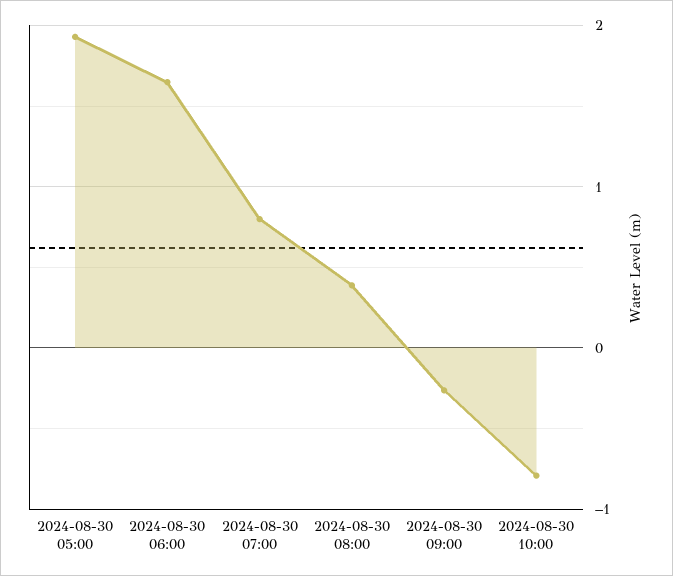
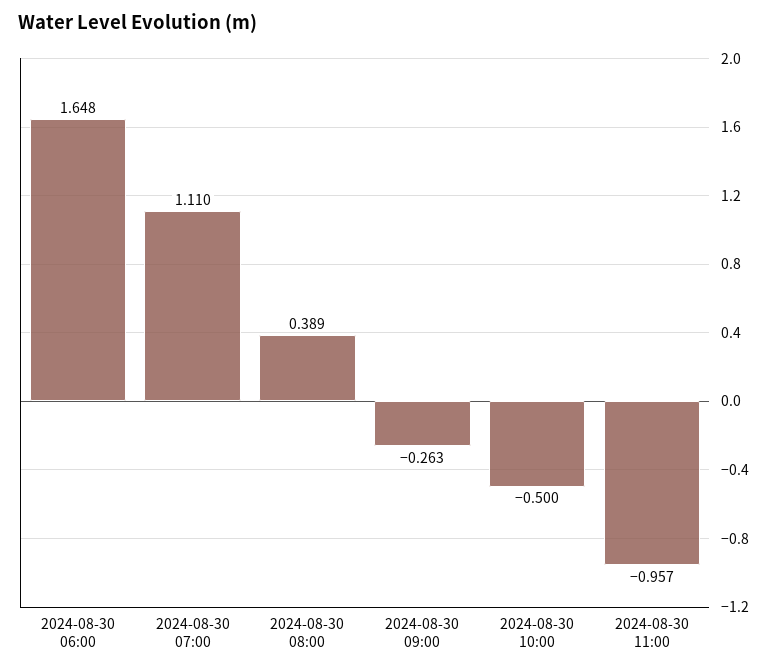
2024-08-30 05:00: 1.9 -> none
2024-08-30 07:00: 0.8 -> 1.11
2024-08-30 10:00: -0.8 -> -0.5
2024-08-30 11:00: none -> -0.957

